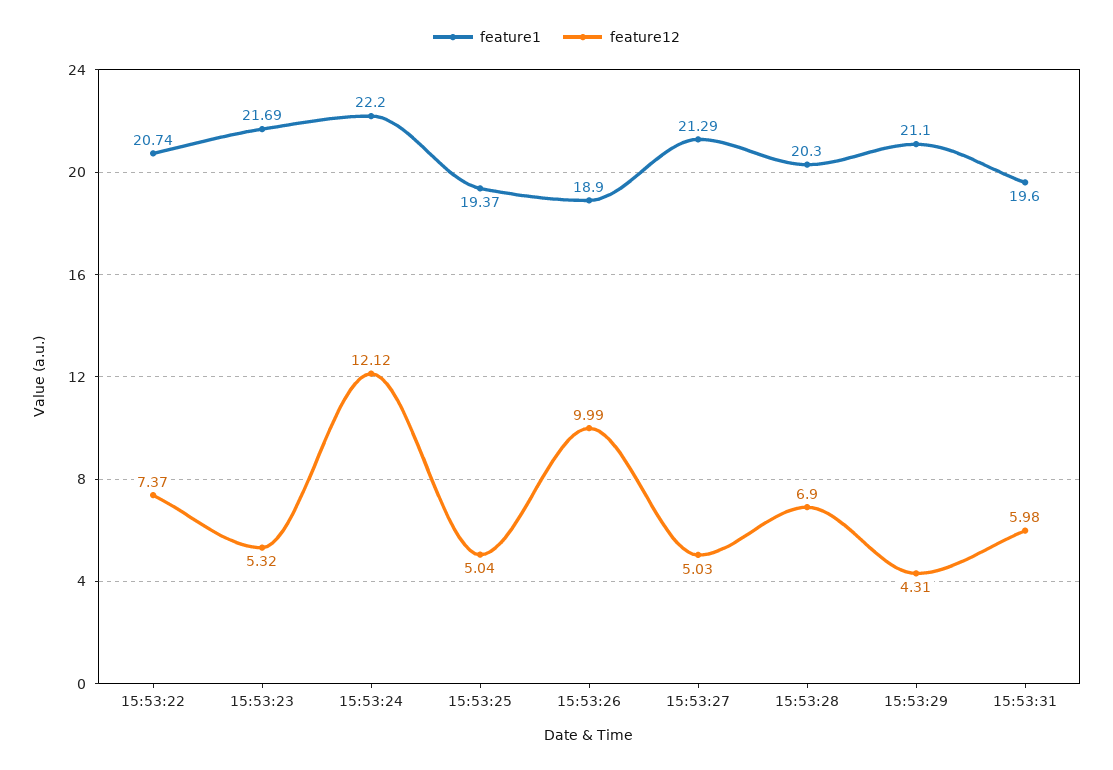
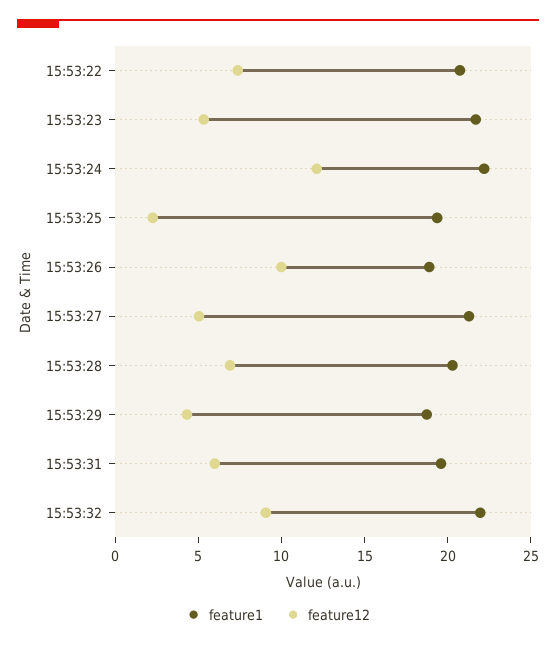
feature12, 15:53:25: 5.04 -> 2
feature1, 15:53:29: 21.1 -> 19
feature1, 15:53:32: none -> 22
feature12, 15:53:32: none -> 9

